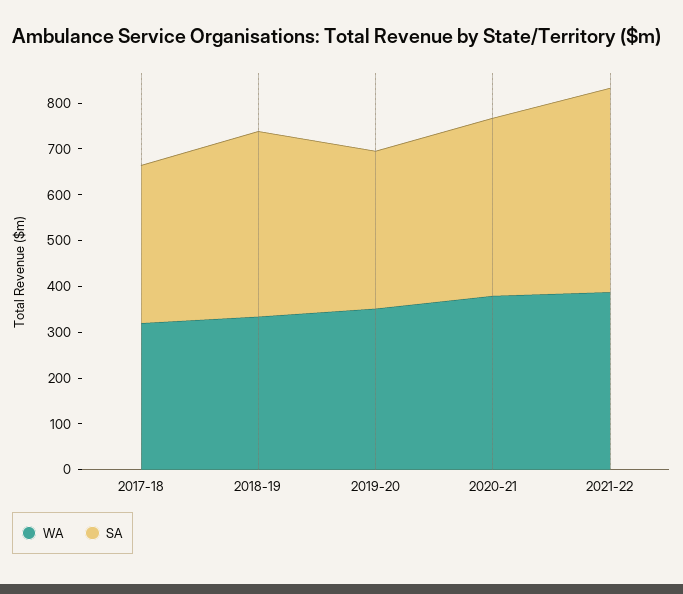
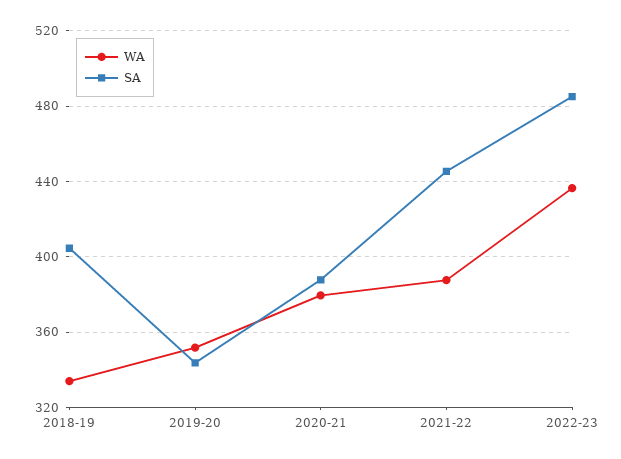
WA, 2017-18: 320 -> none
SA, 2017-18: 340 -> none
WA, 2022-23: none -> 435
SA, 2022-23: none -> 485

